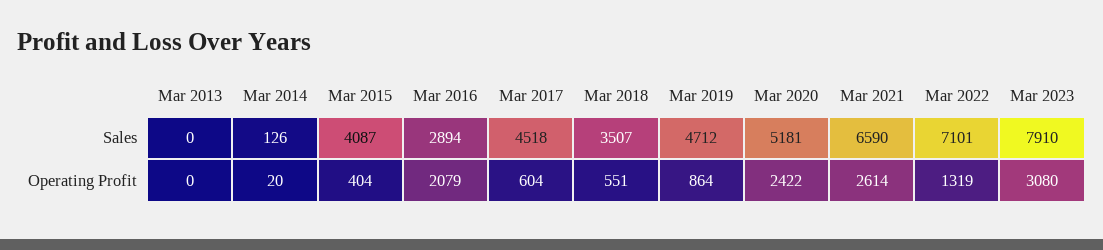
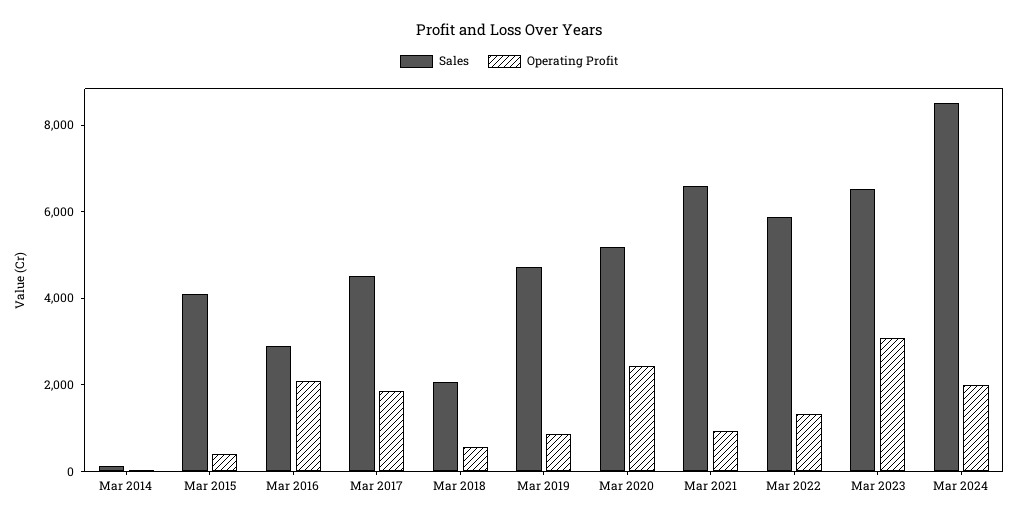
Sales, Mar 2013: 0 -> none
Sales, Mar 2018: 3507 -> 2000
Sales, Mar 2022: 7101 -> 6000
Sales, Mar 2023: 7910 -> 6500
Operating Profit, Mar 2013: 0 -> none
Operating Profit, Mar 2017: 604 -> 2000
Operating Profit, Mar 2021: 2614 -> 1000
Sales, Mar 2024: none -> 8500
Operating Profit, Mar 2024: none -> 2000

